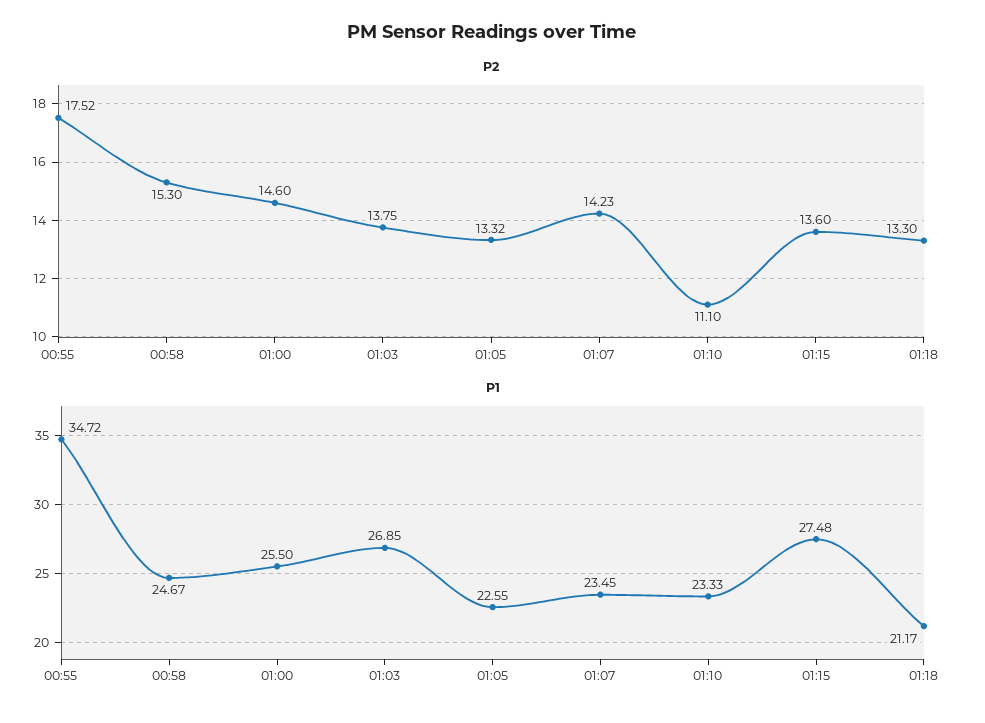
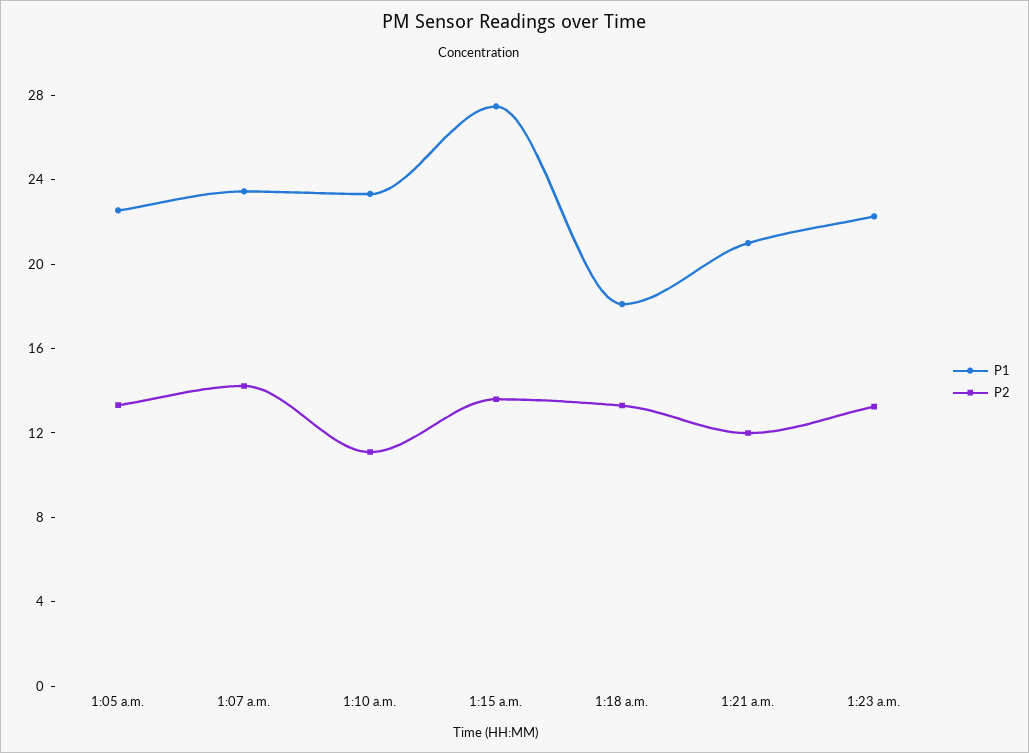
P2, 00:55: 17.52 -> none
P2, 00:58: 15.3 -> none
P2, 01:00: 14.6 -> none
P2, 01:03: 13.75 -> none
P1, 00:55: 34.72 -> none
P1, 00:58: 24.67 -> none
P1, 01:00: 25.5 -> none
P1, 01:03: 26.85 -> none
P1, 01:18: 21.17 -> 18
P1, 1:21 a.m.: none -> 21
P2, 1:21 a.m.: none -> 12
P1, 1:23 a.m.: none -> 22
P2, 1:23 a.m.: none -> 13

